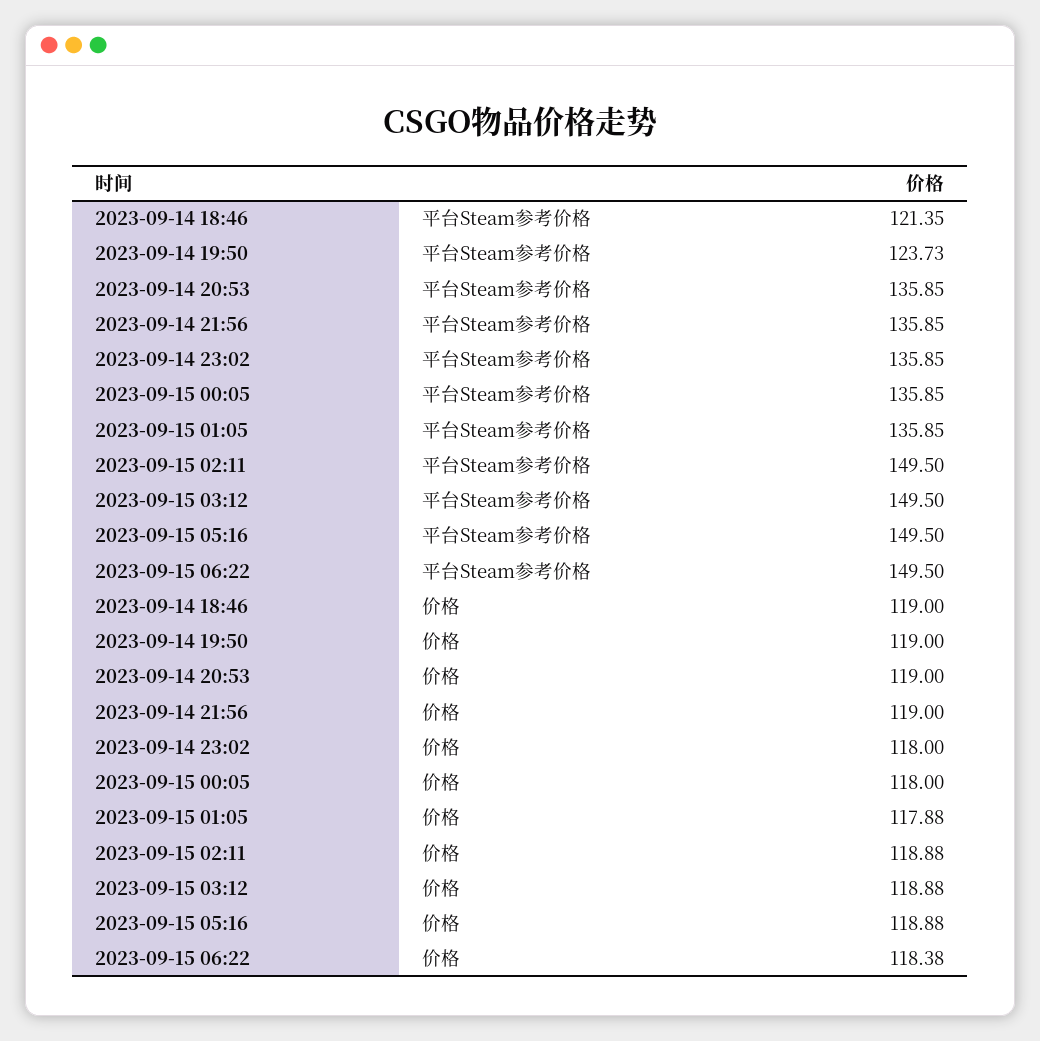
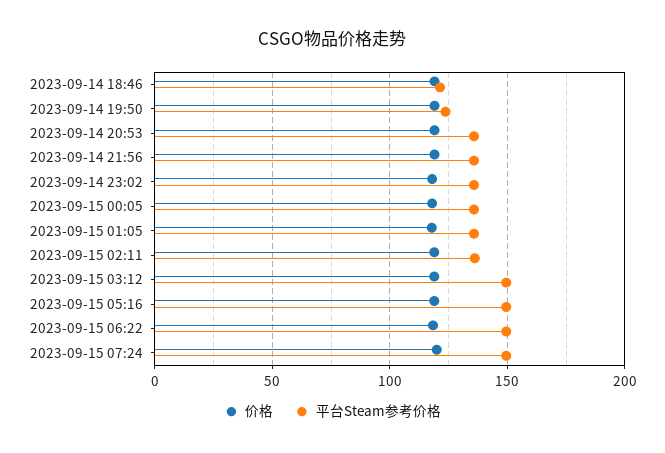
平台Steam参考价格, 2023-09-15 02:11: 149.5 -> 135
价格, 2023-09-15 07:24: none -> 120
平台Steam参考价格, 2023-09-15 07:24: none -> 150

